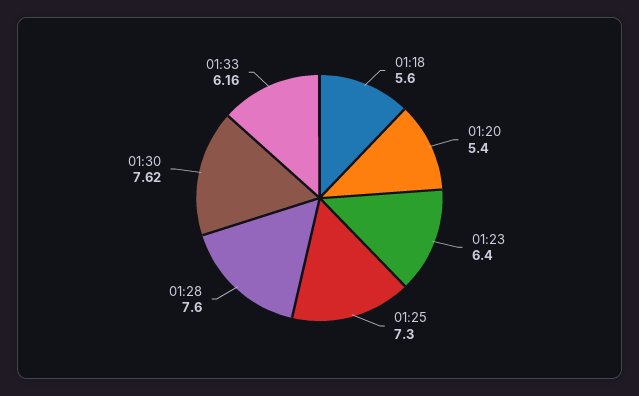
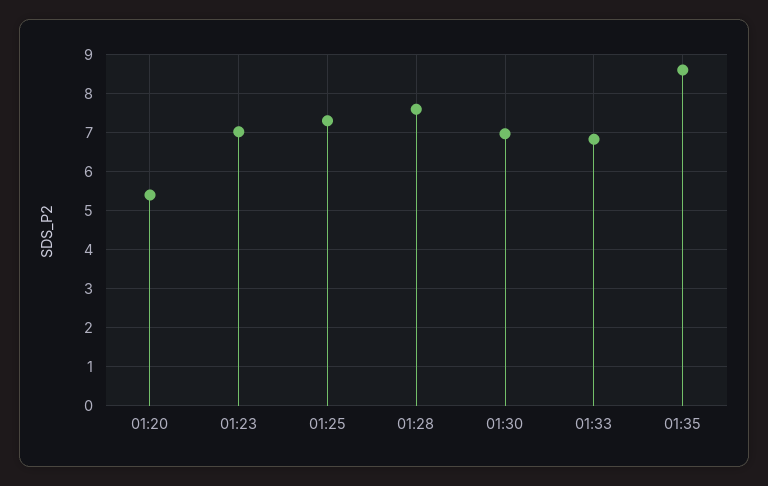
01:18: 5.6 -> none
01:23: 6.4 -> 7
01:30: 7.62 -> 7
01:33: 6.16 -> 6.8
01:35: none -> 8.6

